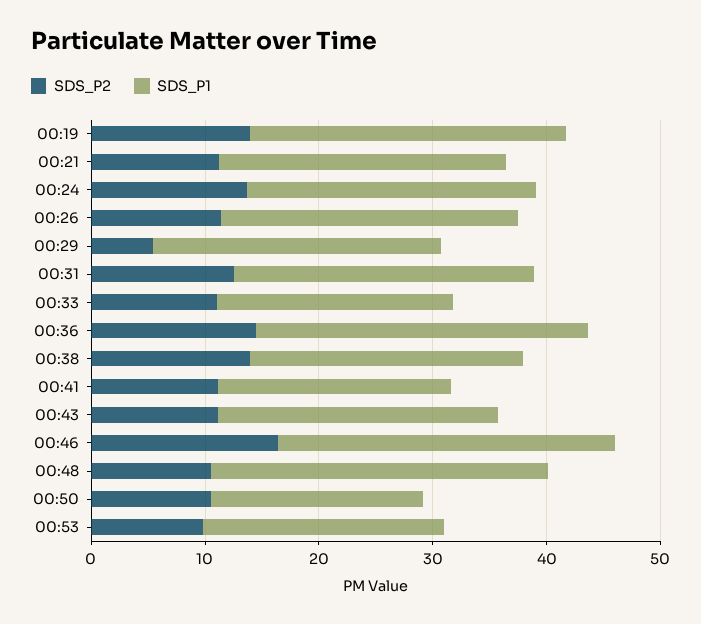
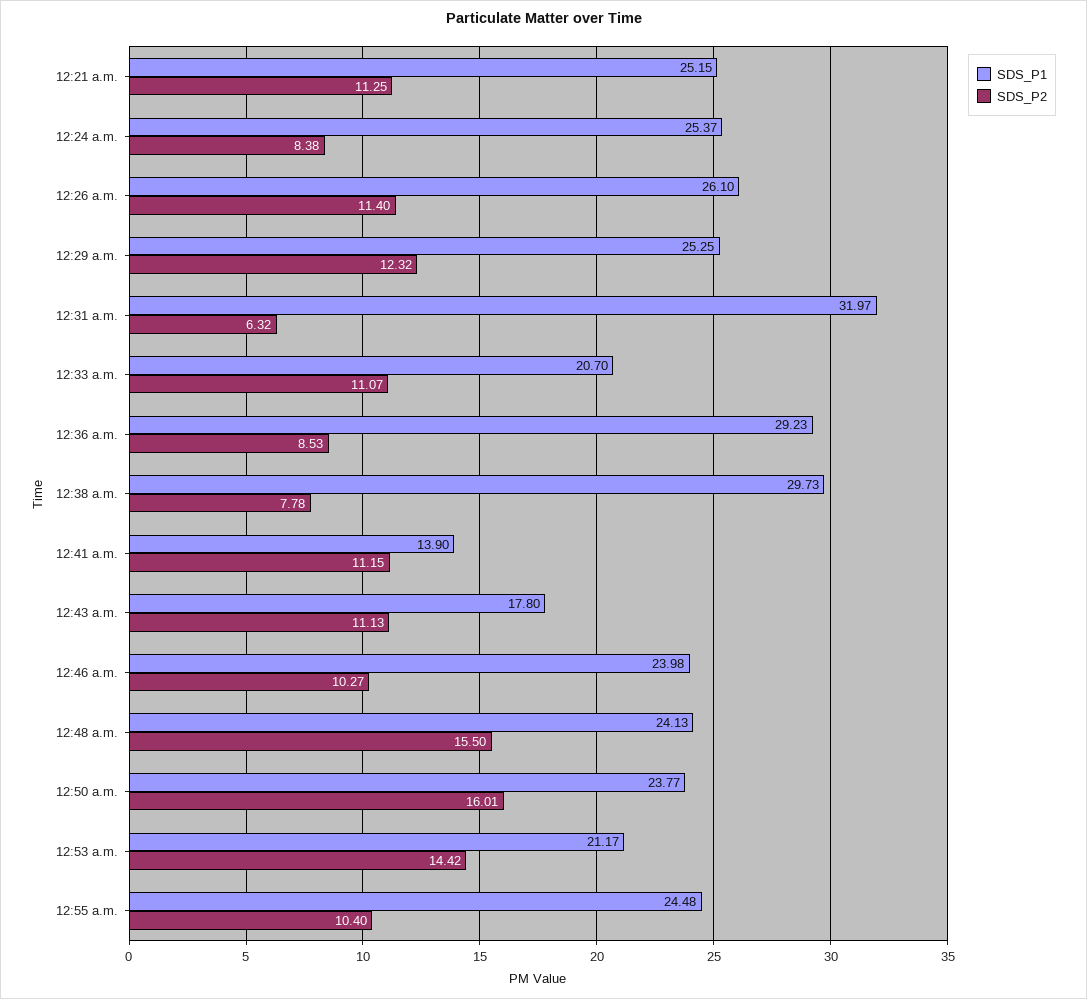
SDS_P2, 00:19: 14 -> none
SDS_P1, 00:19: 28 -> none
SDS_P2, 00:24: 14 -> 8.38
SDS_P2, 00:29: 6 -> 12.32
SDS_P2, 00:31: 12 -> 6.32
SDS_P1, 00:31: 26 -> 31.97
SDS_P2, 00:36: 14 -> 8.53
SDS_P2, 00:38: 14 -> 7.78
SDS_P1, 00:38: 24 -> 29.73
SDS_P1, 00:41: 20 -> 13.9
SDS_P1, 00:43: 24 -> 17.8
SDS_P2, 00:46: 16 -> 10.27
SDS_P1, 00:46: 30 -> 23.98
SDS_P2, 00:48: 10 -> 15.5
SDS_P1, 00:48: 30 -> 24.13
SDS_P2, 00:50: 10 -> 16.01
SDS_P1, 00:50: 18 -> 23.77
SDS_P2, 00:53: 10 -> 14.42
SDS_P1, 12:55 a.m.: none -> 24.48
SDS_P2, 12:55 a.m.: none -> 10.4

